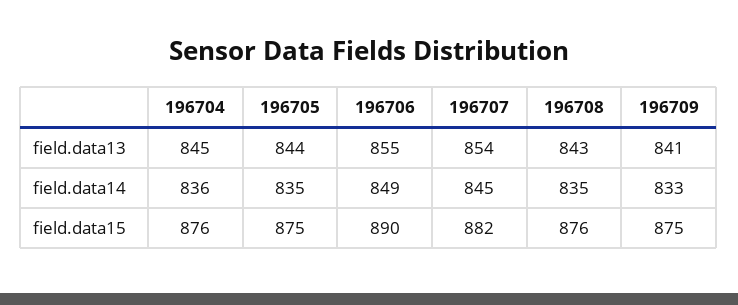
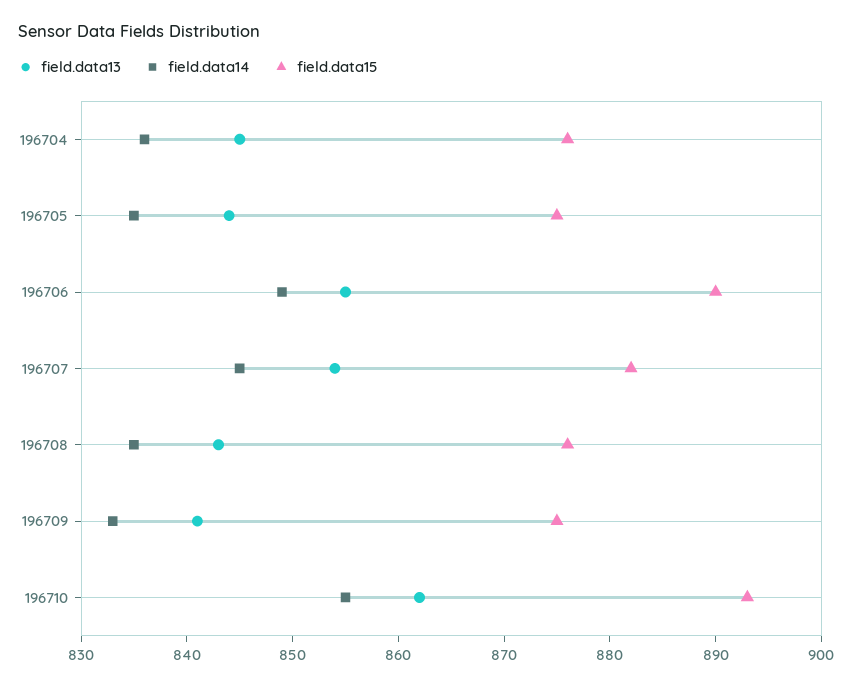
field.data13, 196710: none -> 862
field.data14, 196710: none -> 855
field.data15, 196710: none -> 893

